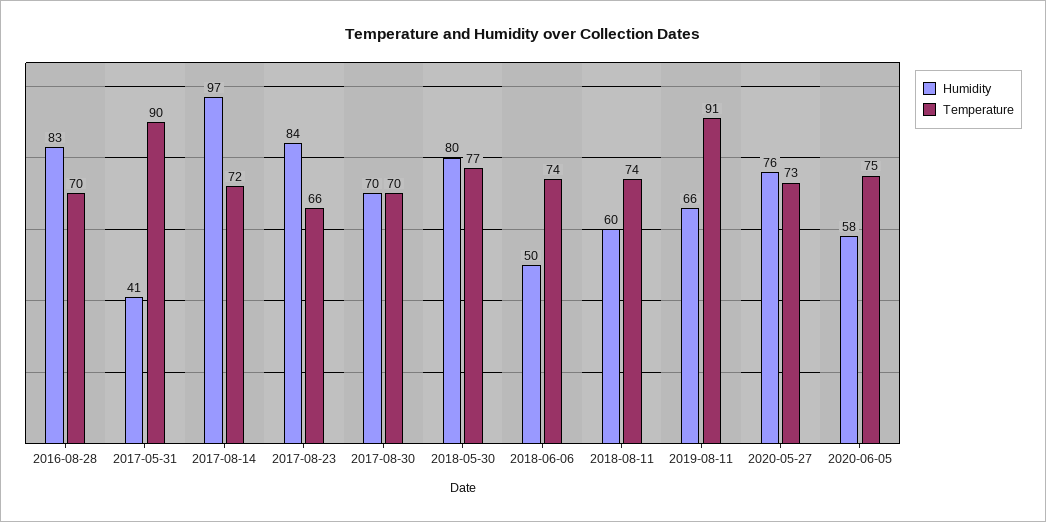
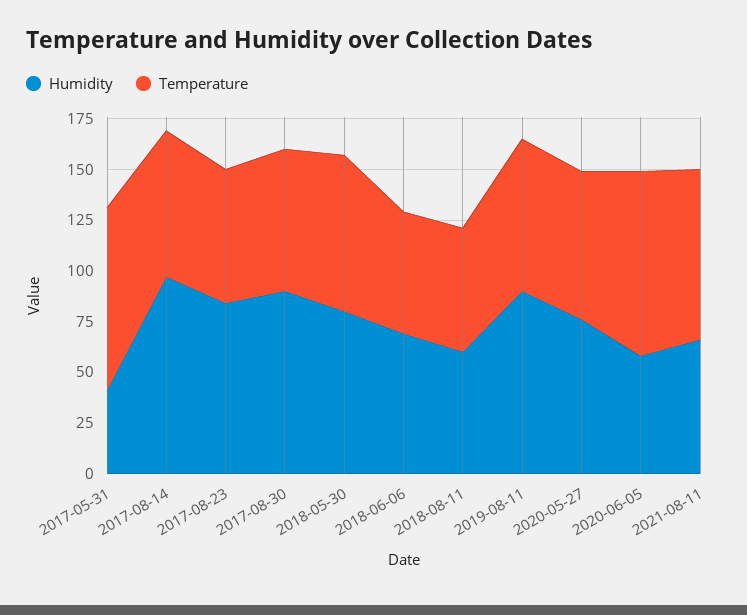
Humidity, 2016-08-28: 83 -> none
Temperature, 2016-08-28: 70 -> none
Humidity, 2017-08-30: 70 -> 90
Humidity, 2018-06-06: 50 -> 70
Temperature, 2018-06-06: 74 -> 60
Temperature, 2018-08-11: 74 -> 60
Humidity, 2019-08-11: 66 -> 90
Temperature, 2019-08-11: 91 -> 75
Temperature, 2020-06-05: 75 -> 90
Humidity, 2021-08-11: none -> 65
Temperature, 2021-08-11: none -> 85

